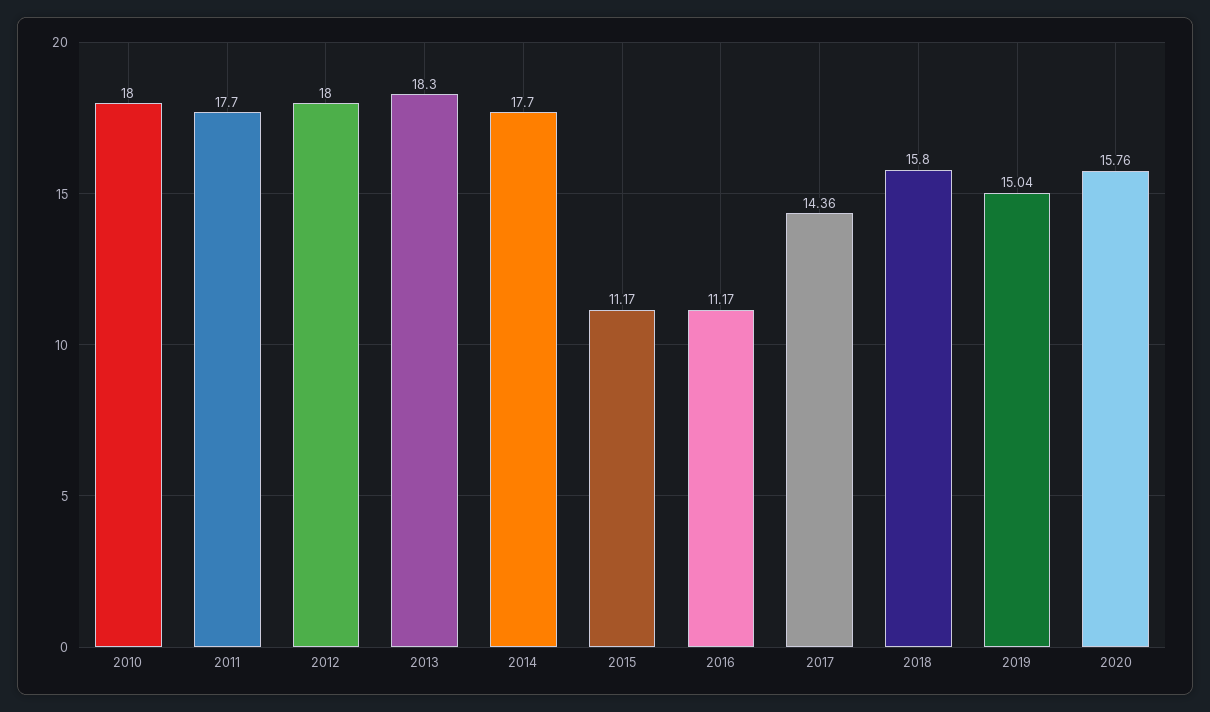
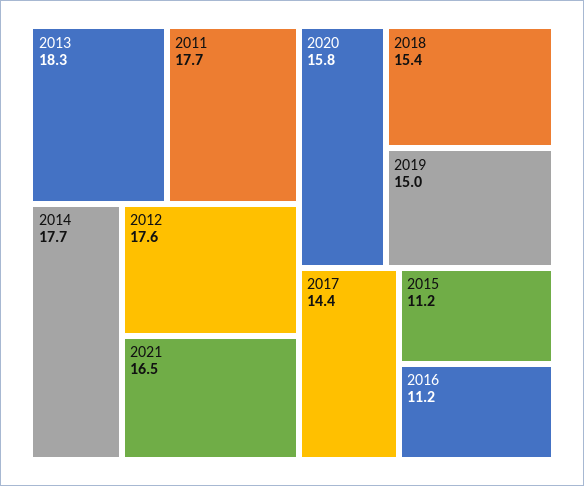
2010: 18 -> none
2012: 18 -> 17.6
2018: 15.8 -> 15.4
2021: none -> 16.5

